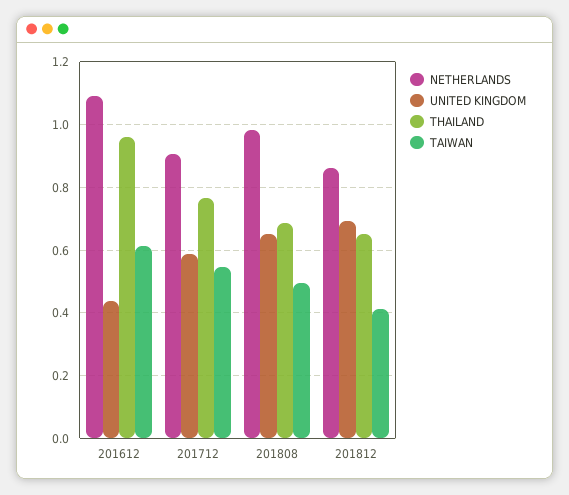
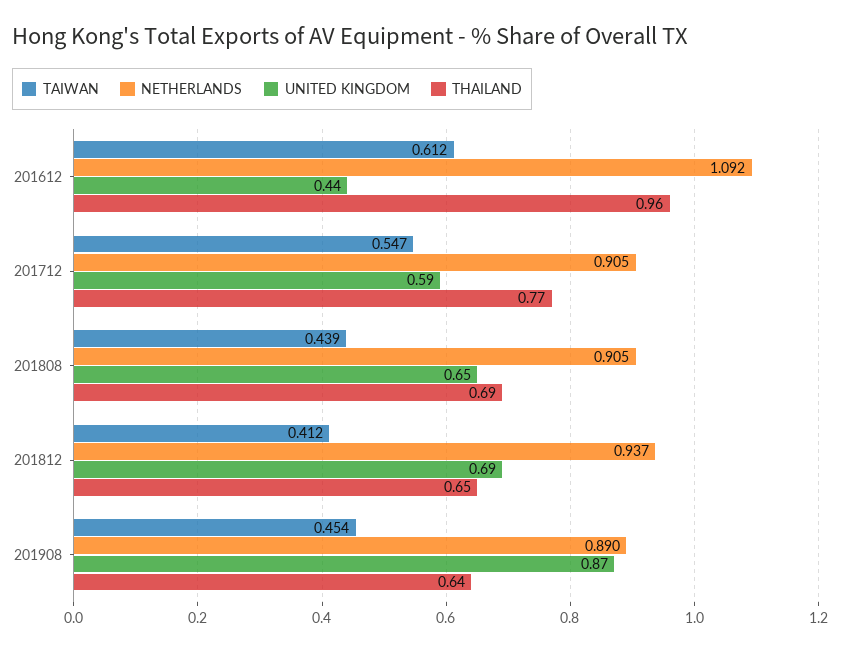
NETHERLANDS, 201808: 0.98 -> 0.905
TAIWAN, 201808: 0.5 -> 0.439
NETHERLANDS, 201812: 0.86 -> 0.937
TAIWAN, 201908: none -> 0.454
NETHERLANDS, 201908: none -> 0.89
UNITED KINGDOM, 201908: none -> 0.87
THAILAND, 201908: none -> 0.64

